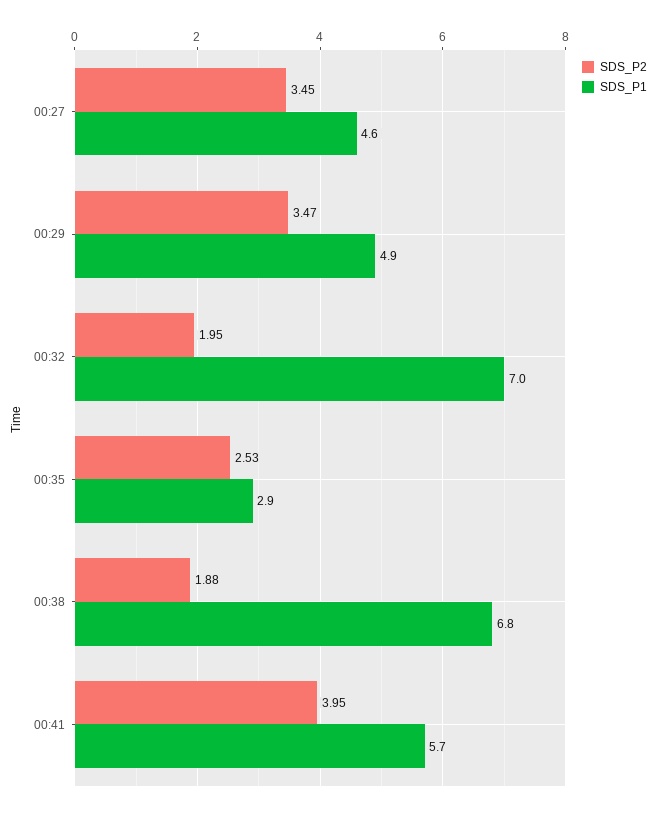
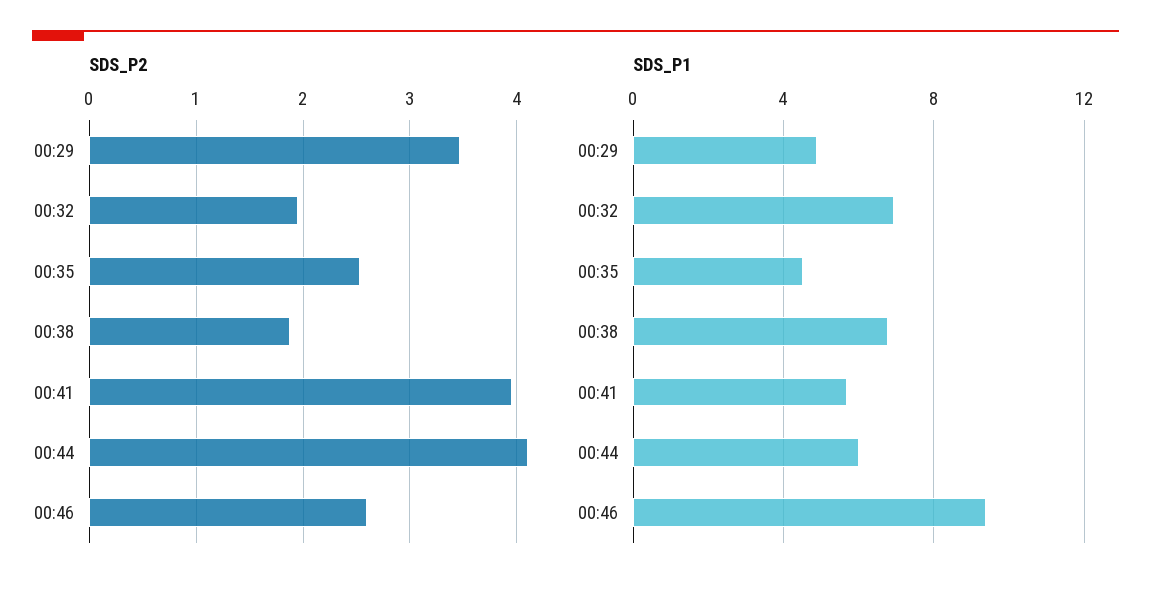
SDS_P2, 00:27: 3.45 -> none
SDS_P1, 00:27: 4.6 -> none
SDS_P1, 00:35: 2.9 -> 4.5
SDS_P2, 00:44: none -> 4.1
SDS_P2, 00:46: none -> 2.6
SDS_P1, 00:44: none -> 6
SDS_P1, 00:46: none -> 9.5

